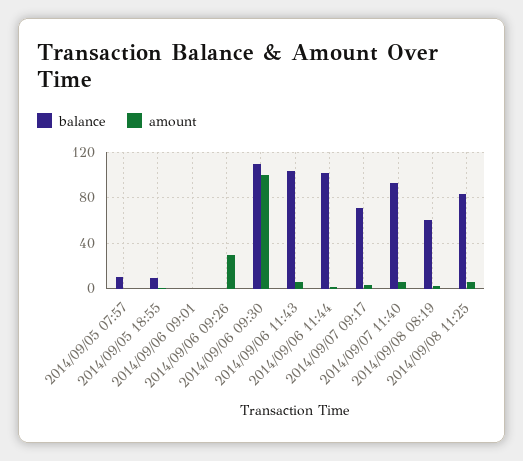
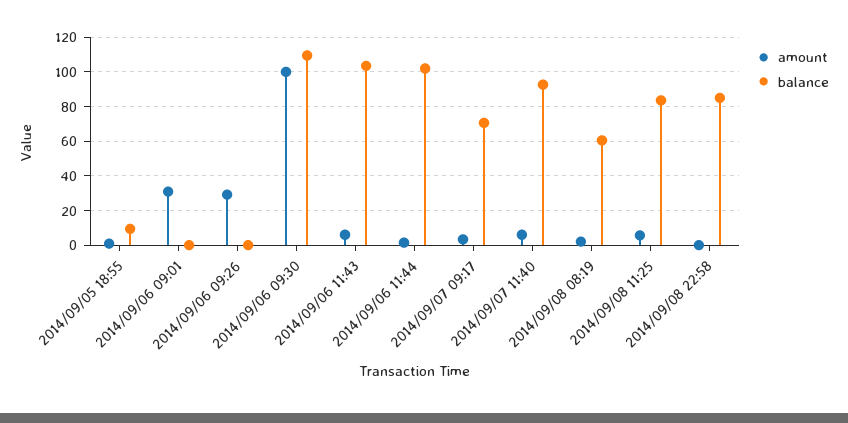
balance, 2014/09/05 07:57: 10 -> none
amount, 2014/09/05 07:57: 0 -> none
amount, 2014/09/06 09:01: 0 -> 30
amount, 2014/09/08 22:58: none -> 0
balance, 2014/09/08 22:58: none -> 85

